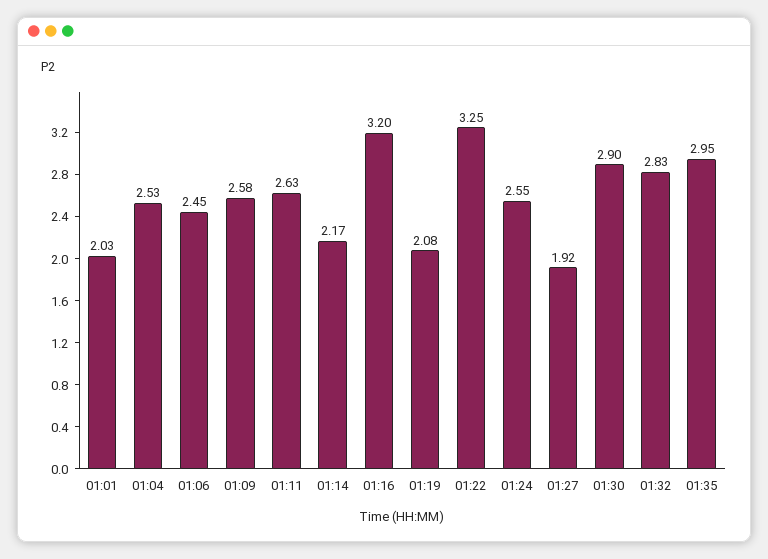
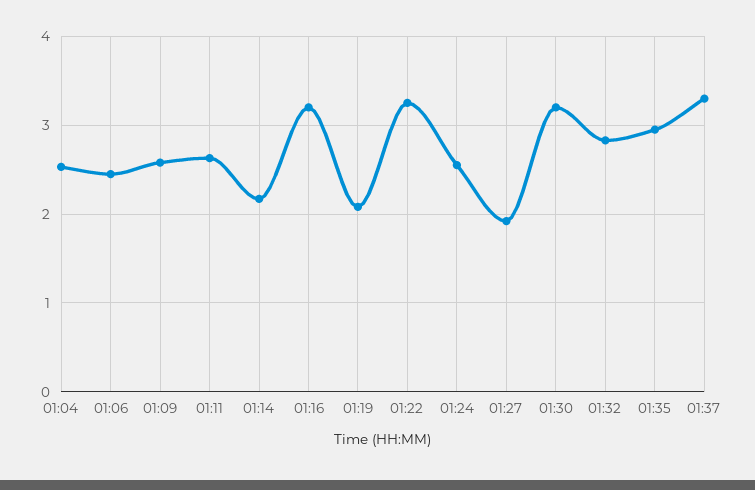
01:01: 2.03 -> none
01:30: 2.9 -> 3.2
01:37: none -> 3.3

